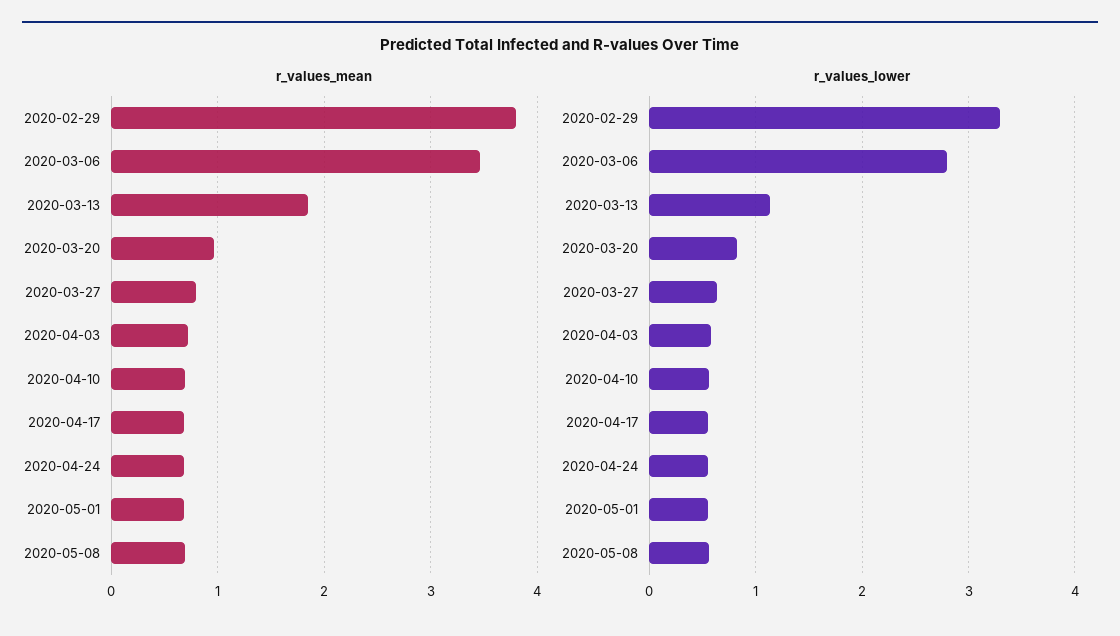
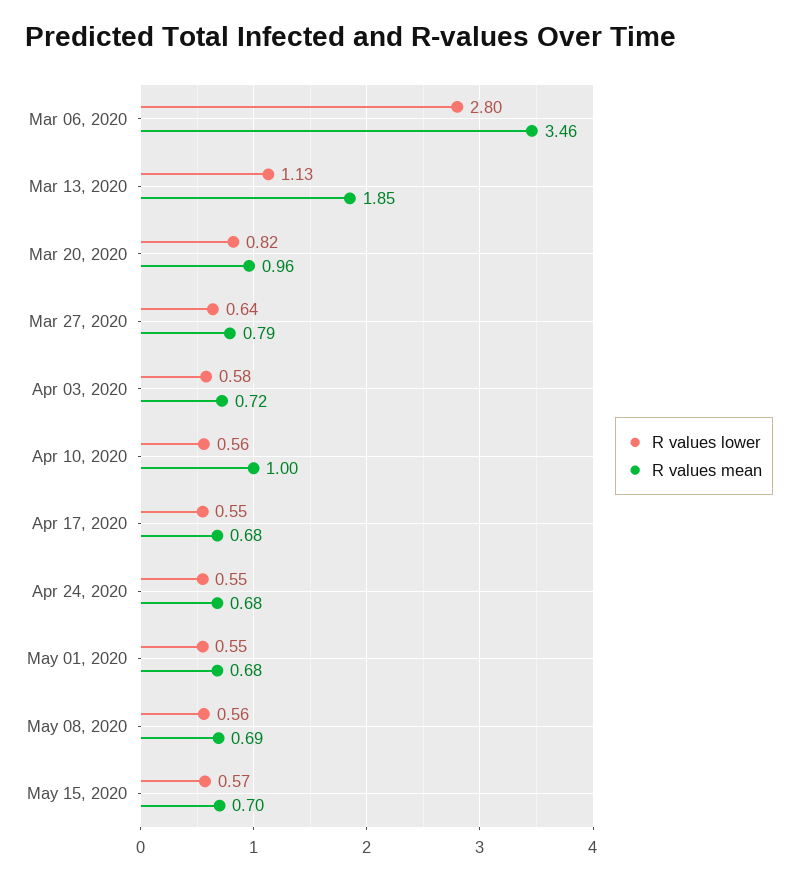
r_values_mean, 2020-02-29: 3.8 -> none
r_values_mean, 2020-04-10: 0.7 -> 1
r_values_lower, 2020-02-29: 3.3 -> none
r_values_lower, May 15, 2020: none -> 0.57
r_values_mean, May 15, 2020: none -> 0.7

